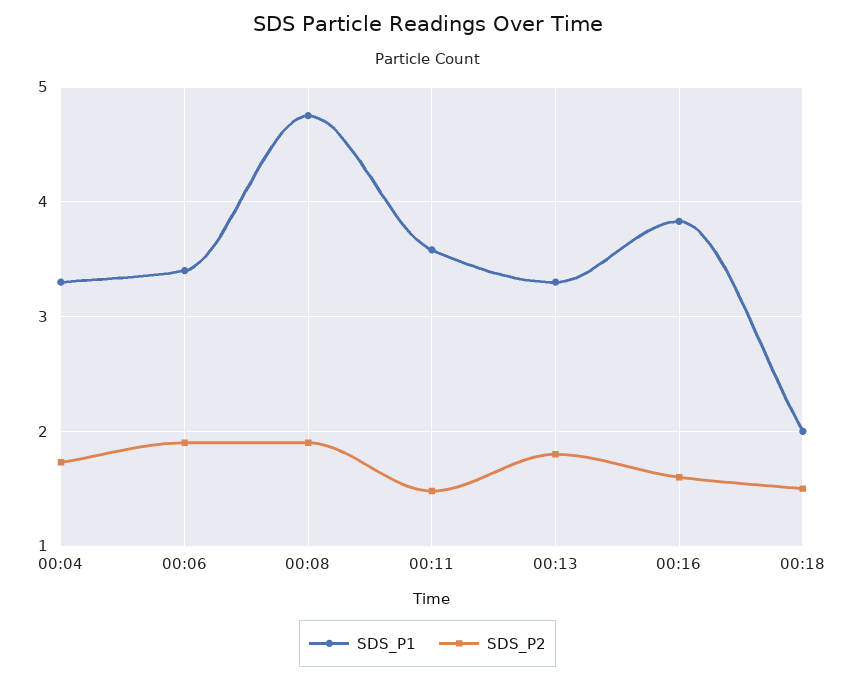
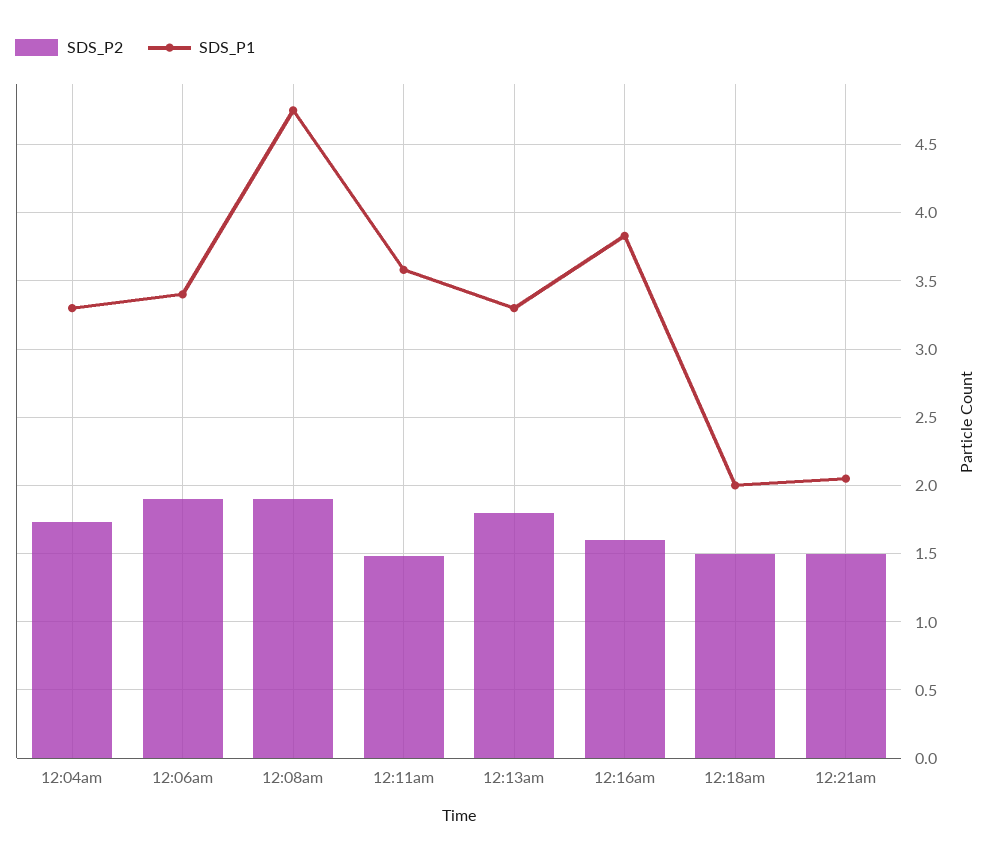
SDS_P2, 12:21am: none -> 1.5
SDS_P1, 12:21am: none -> 2.05

